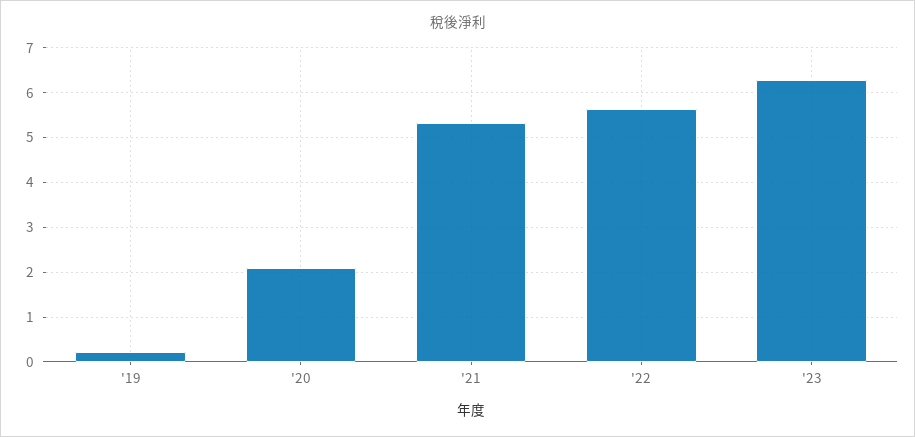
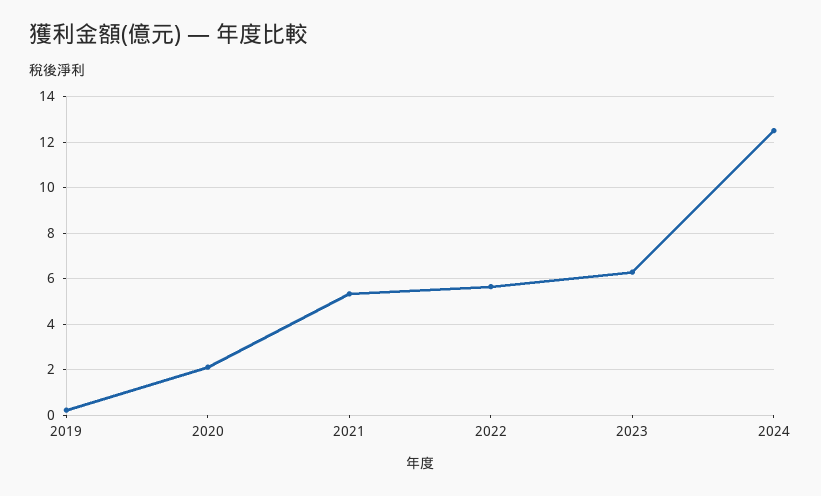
2024: none -> 12.5

